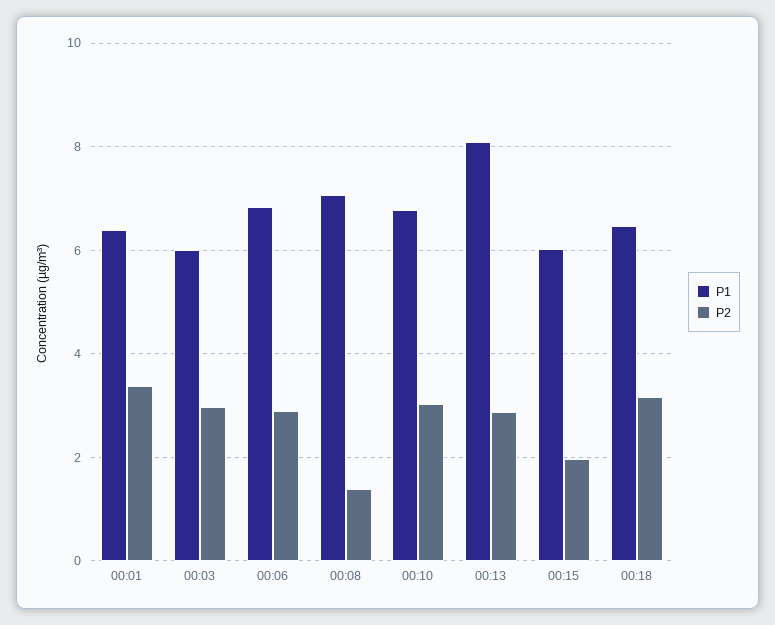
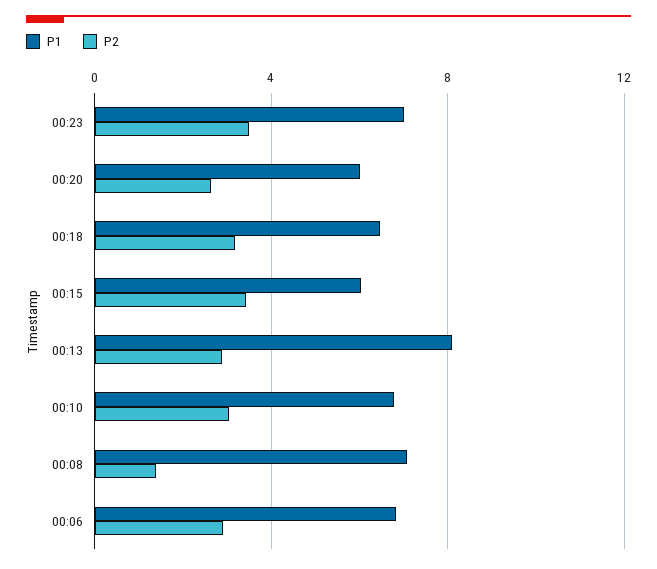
P1, 00:01: 6.4 -> none
P2, 00:01: 3.4 -> none
P1, 00:03: 6 -> none
P2, 00:03: 3 -> none
P2, 00:15: 2 -> 3.5
P1, 00:23: none -> 7
P2, 00:23: none -> 3.5
P1, 00:20: none -> 6
P2, 00:20: none -> 2.5

